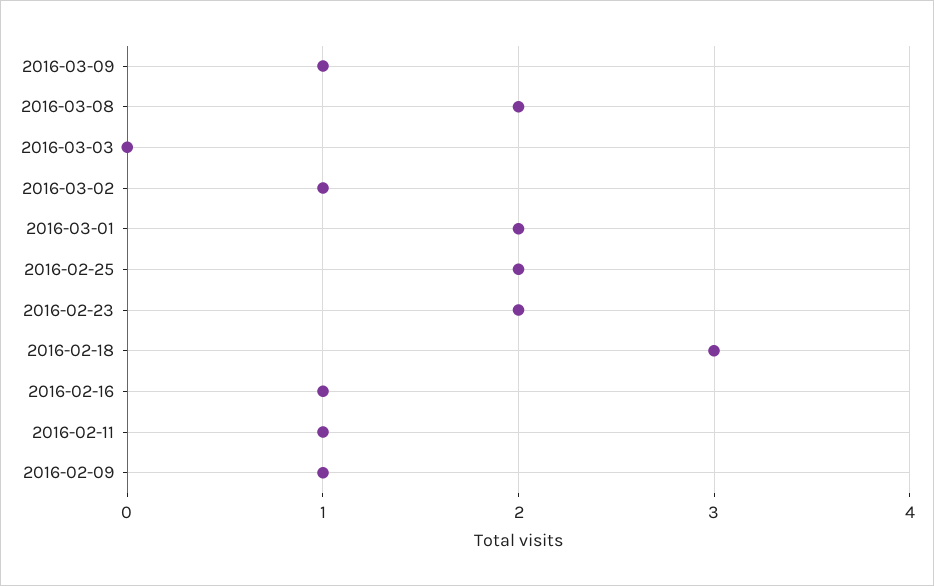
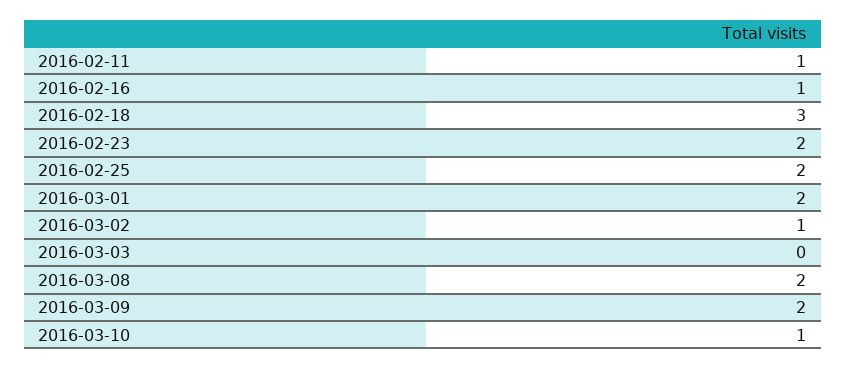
2016-03-09: 1 -> 2
2016-02-09: 1 -> none
2016-03-10: none -> 1

